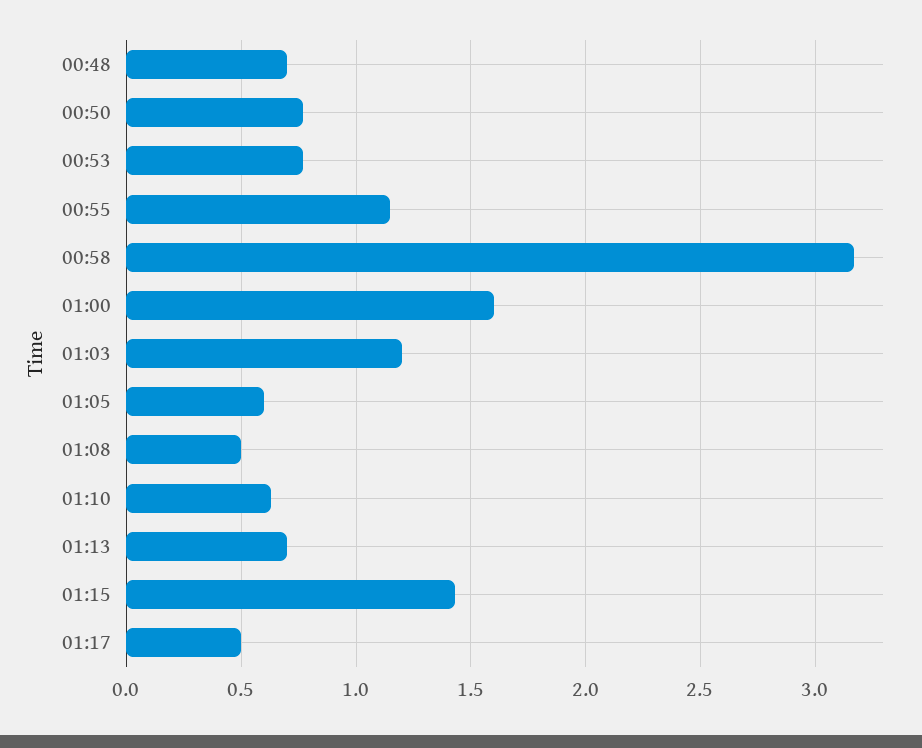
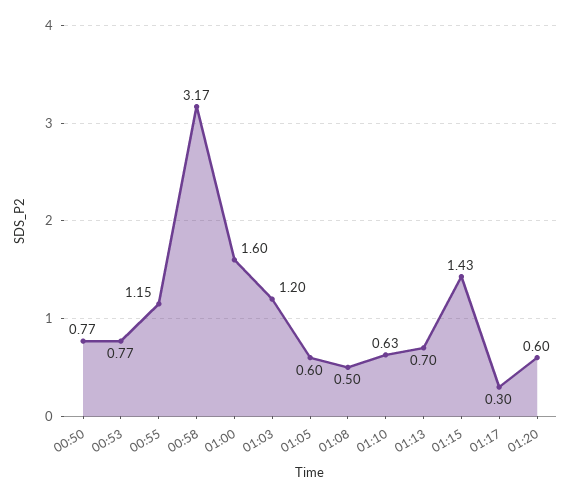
00:48: 0.7 -> none
01:17: 0.5 -> 0.3
01:20: none -> 0.6

